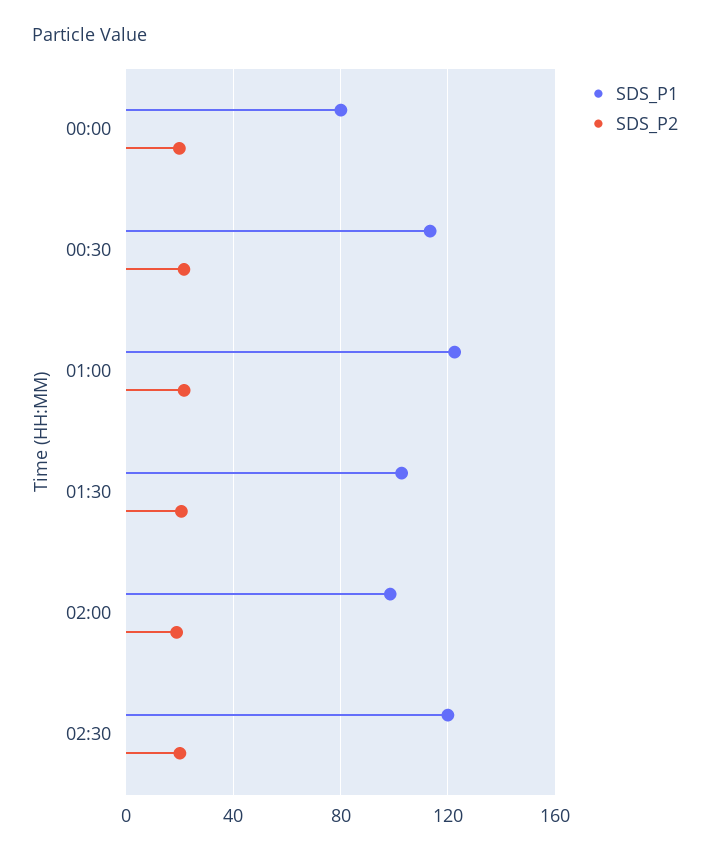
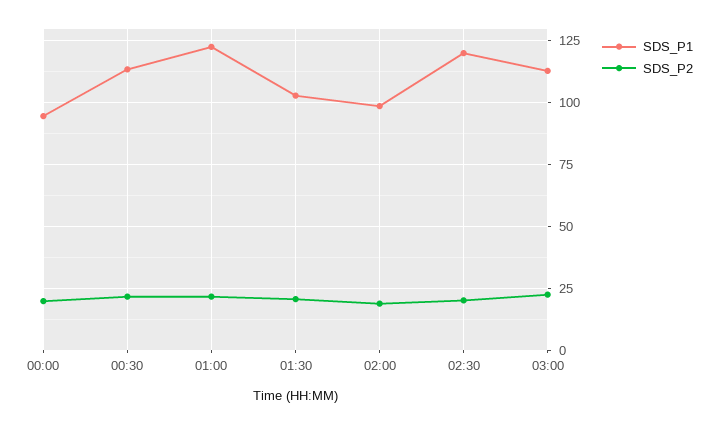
SDS_P1, 00:00: 80 -> 95
SDS_P1, 03:00: none -> 112.5
SDS_P2, 03:00: none -> 22.5

